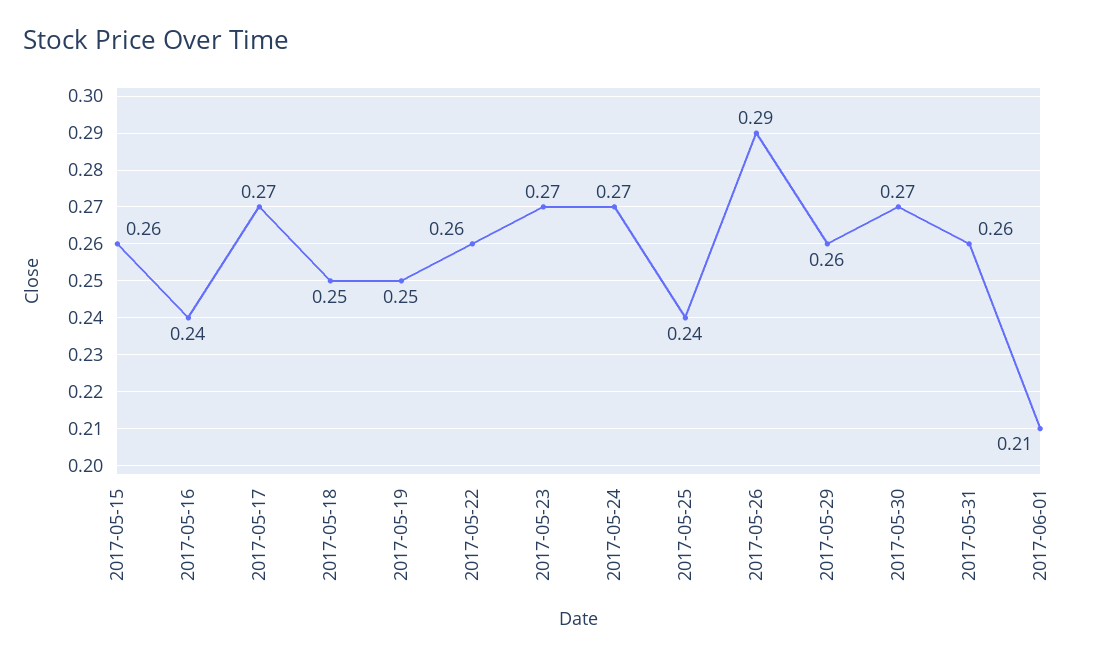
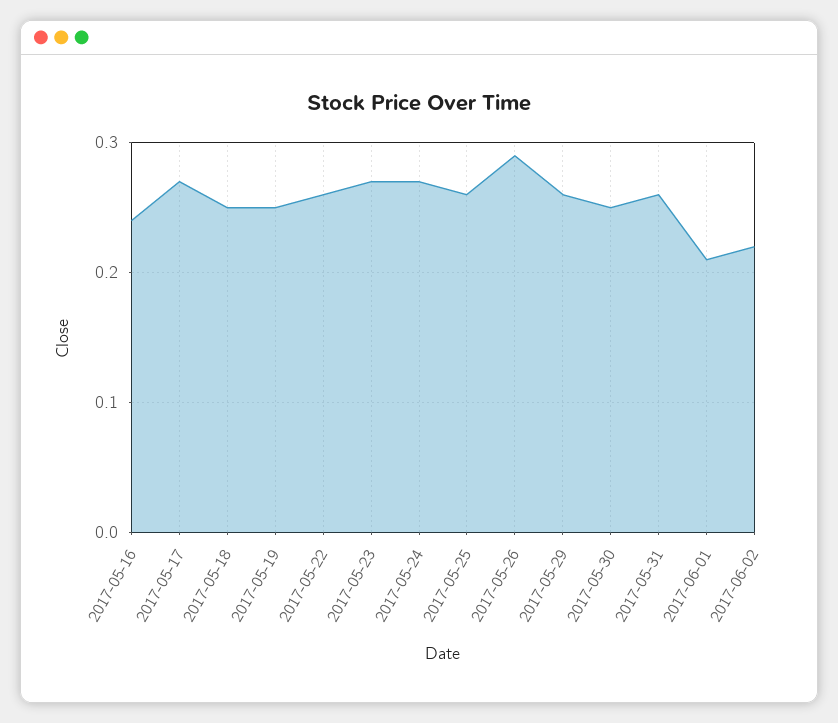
2017-05-15: 0.26 -> none
2017-05-25: 0.24 -> 0.26
2017-05-30: 0.27 -> 0.25
2017-06-02: none -> 0.22

